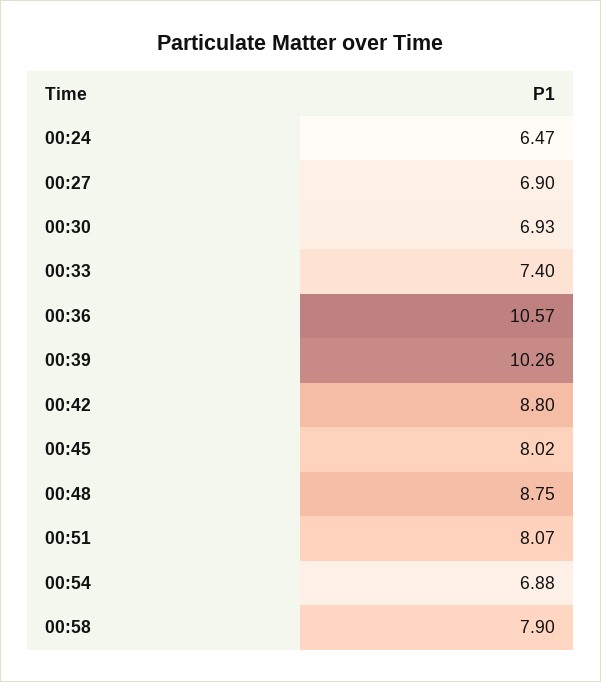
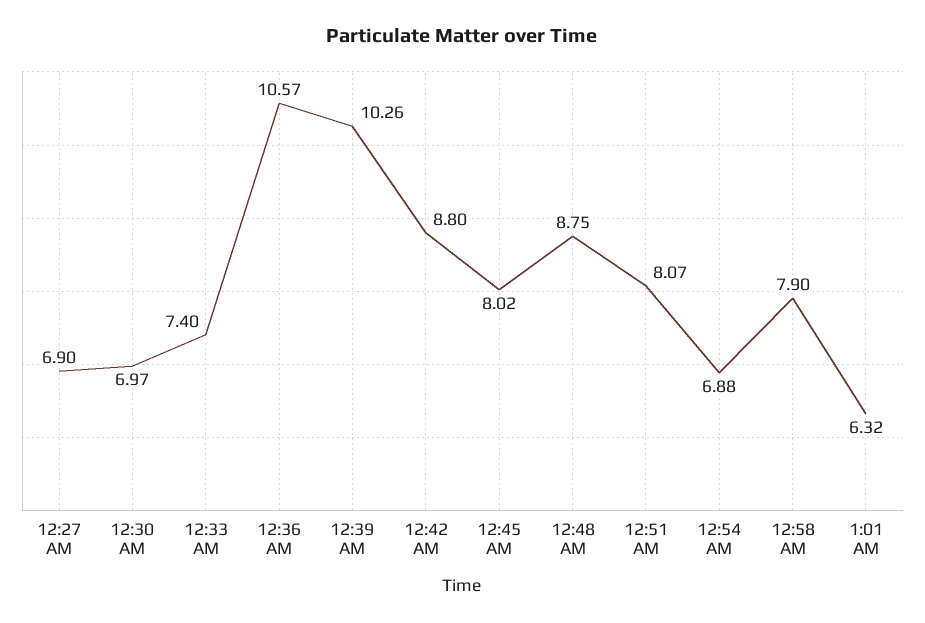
00:24: 6.47 -> none
00:30: 6.93 -> 6.97
1:01 AM: none -> 6.32

